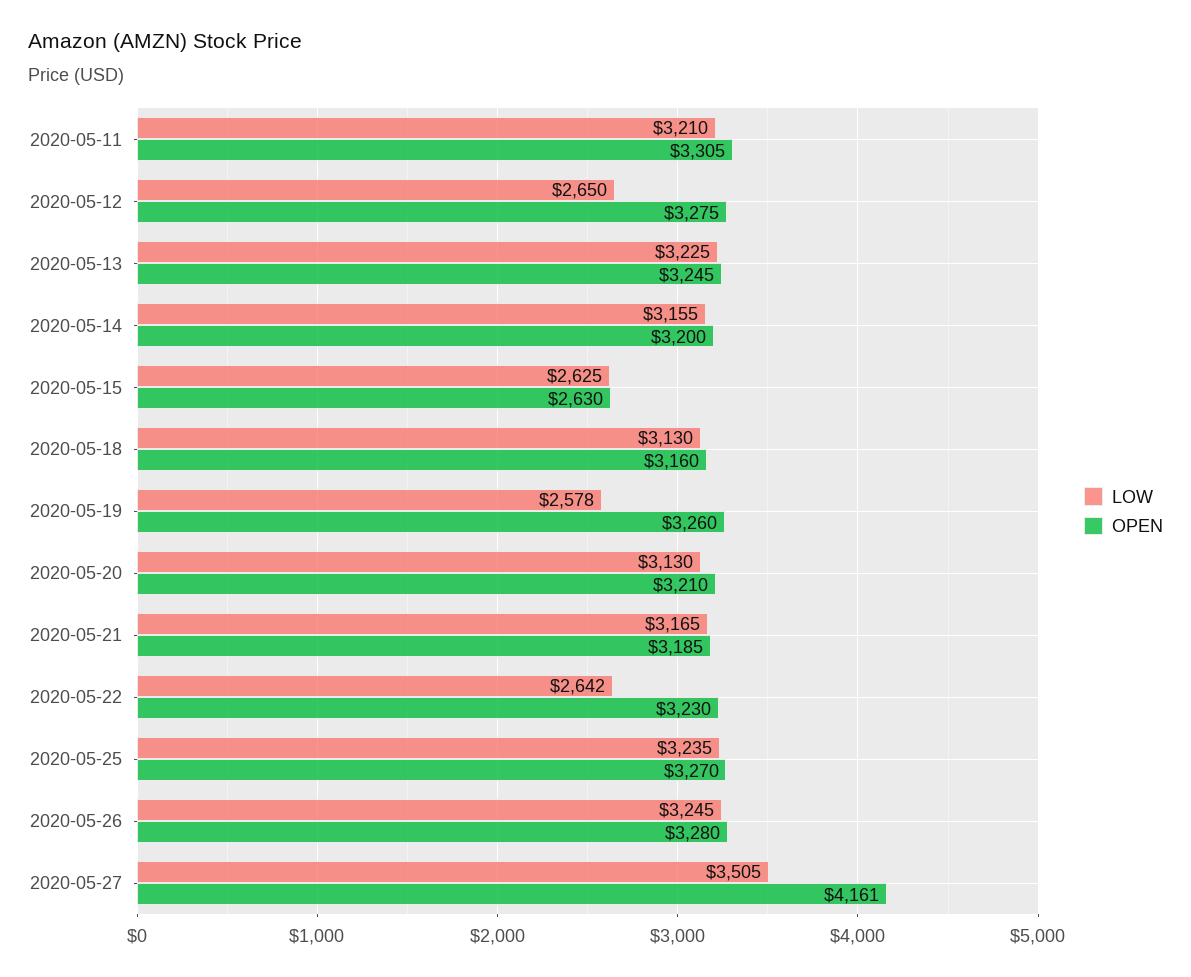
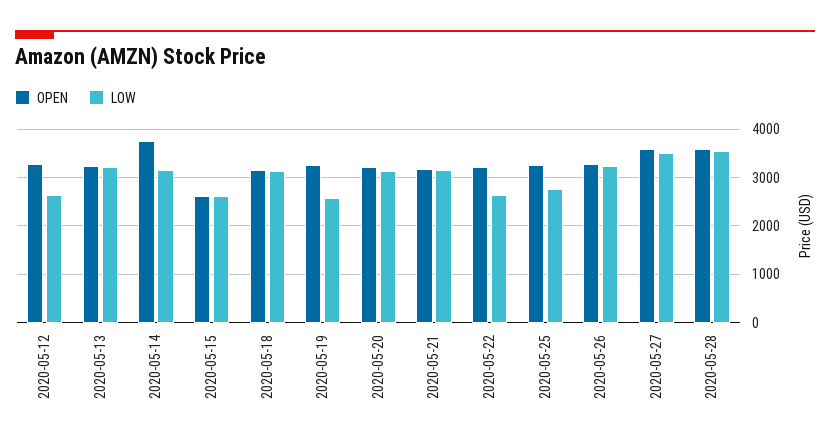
LOW, 2020-05-11: 3210 -> none
OPEN, 2020-05-11: 3305 -> none
OPEN, 2020-05-14: 3200 -> 3800
LOW, 2020-05-25: 3235 -> 2800
OPEN, 2020-05-27: 4161 -> 3600
OPEN, 2020-05-28: none -> 3600
LOW, 2020-05-28: none -> 3600

